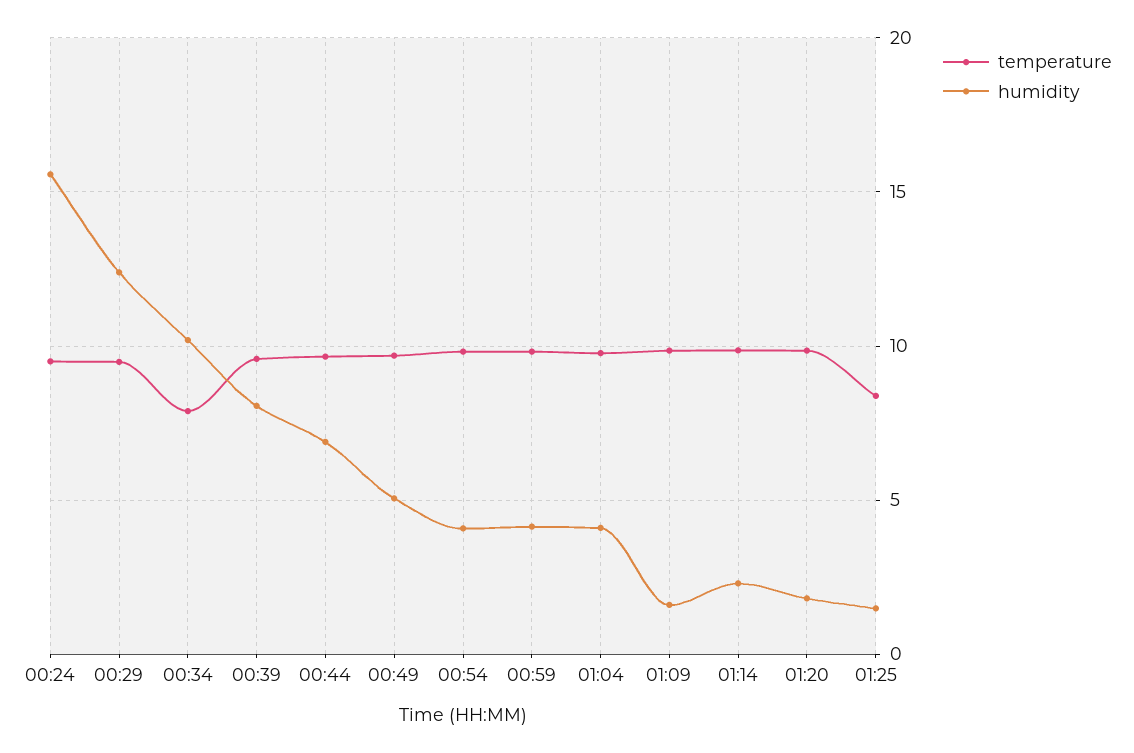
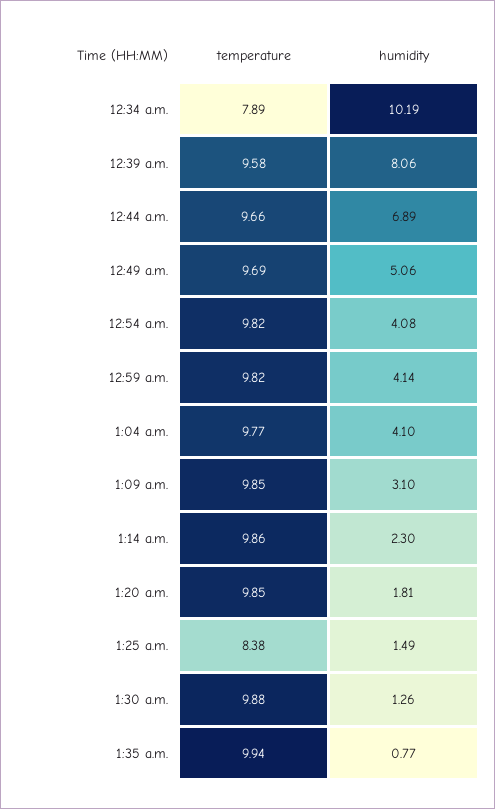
temperature, 00:24: 9.5 -> none
humidity, 00:24: 15.5 -> none
temperature, 00:29: 9.5 -> none
humidity, 00:29: 12.5 -> none
humidity, 01:09: 1.5 -> 3.1
temperature, 1:30 a.m.: none -> 9.88
humidity, 1:30 a.m.: none -> 1.26
temperature, 1:35 a.m.: none -> 9.94
humidity, 1:35 a.m.: none -> 0.77

